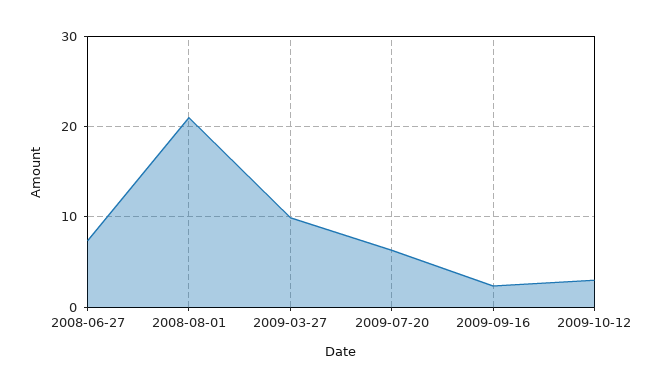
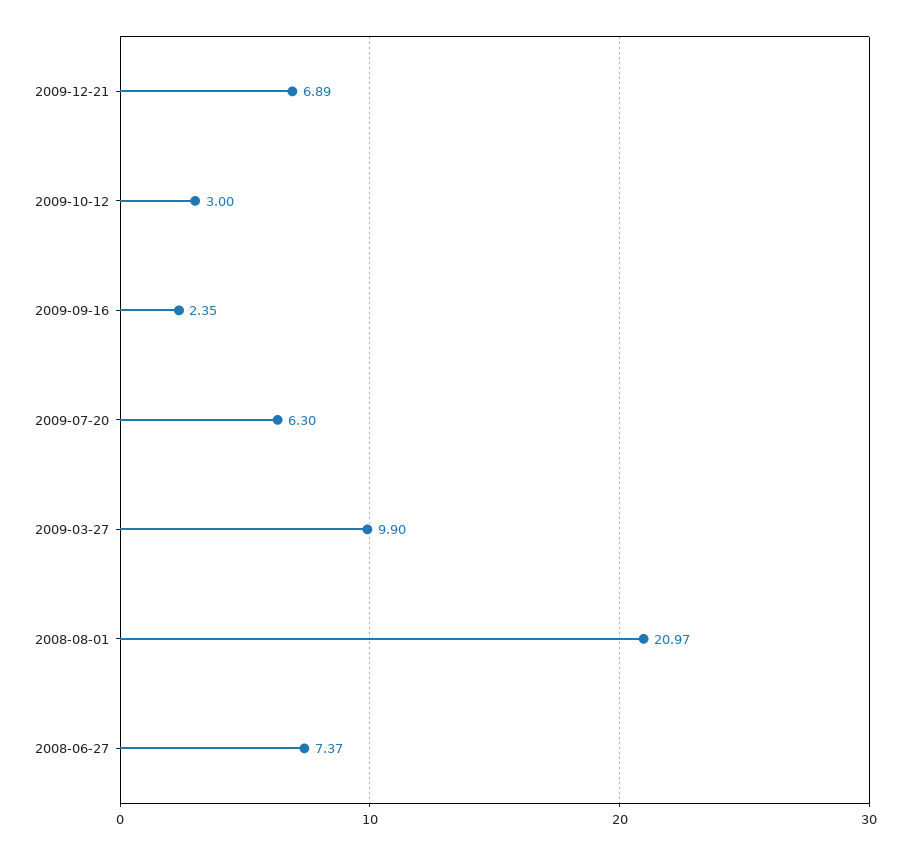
2009-12-21: none -> 6.89

